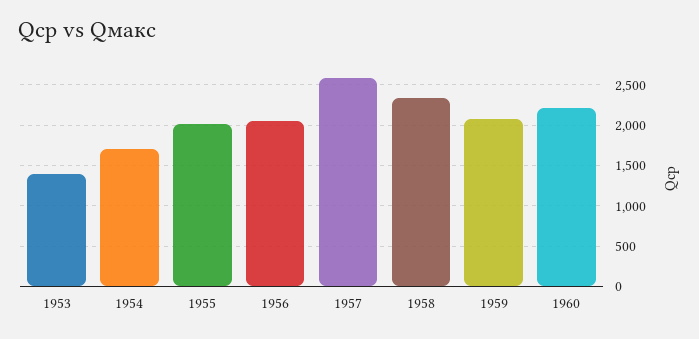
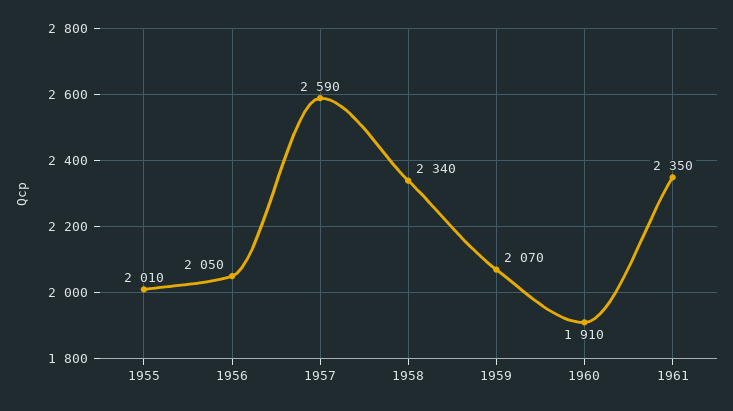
1953: 1400 -> none
1954: 1700 -> none
1960: 2200 -> 1910
1961: none -> 2350

